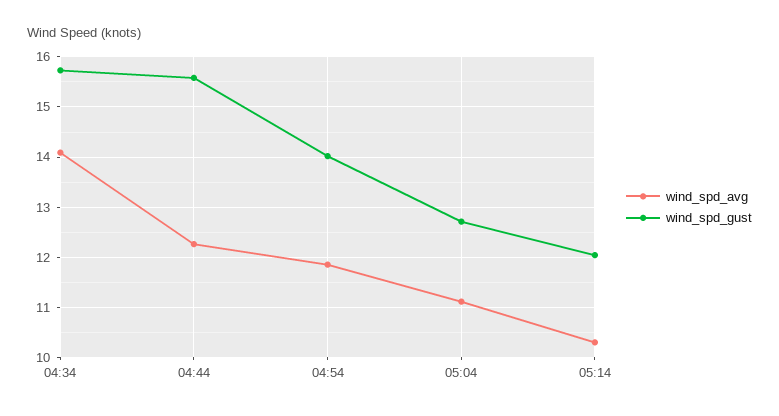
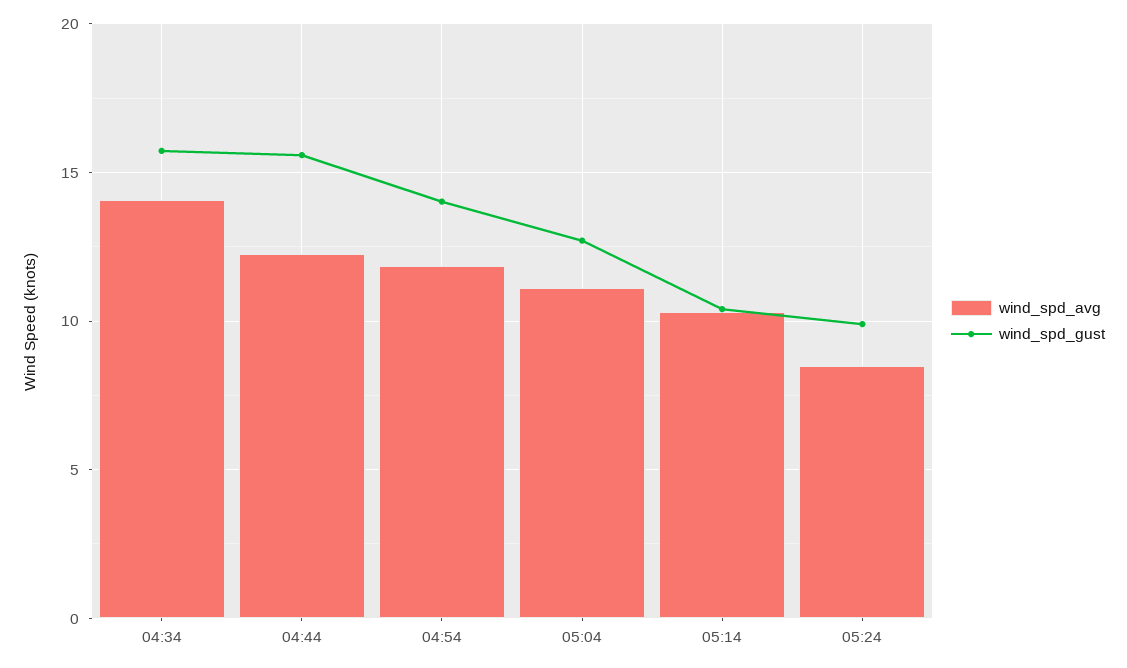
wind_spd_gust, 05:14: 12 -> 10.5
wind_spd_avg, 05:24: none -> 8.5
wind_spd_gust, 05:24: none -> 10

